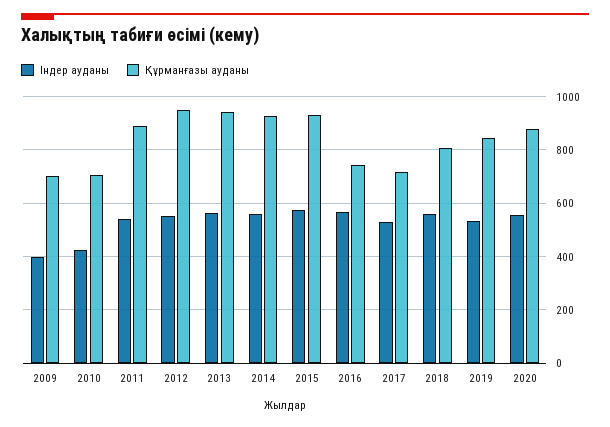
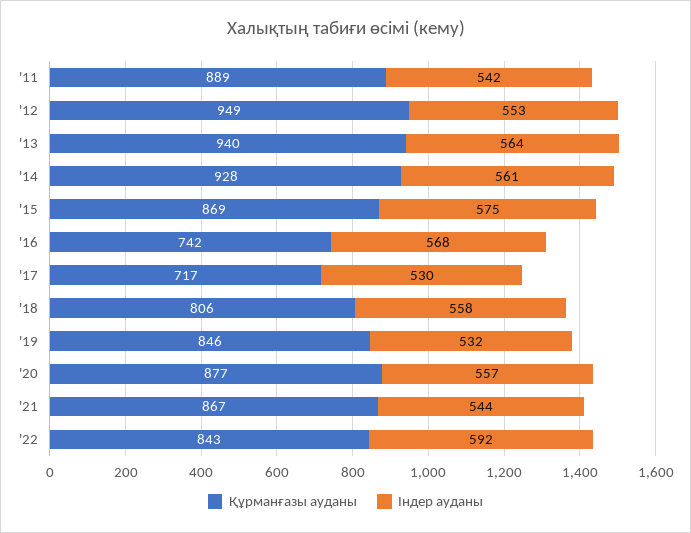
Індер ауданы, 2009: 400 -> none
Құрманғазы ауданы, 2009: 700 -> none
Індер ауданы, 2010: 425 -> none
Құрманғазы ауданы, 2010: 700 -> none
Құрманғазы ауданы, 2015: 925 -> 869
Құрманғазы ауданы, '21: none -> 867
Індер ауданы, '21: none -> 544
Құрманғазы ауданы, '22: none -> 843
Індер ауданы, '22: none -> 592

